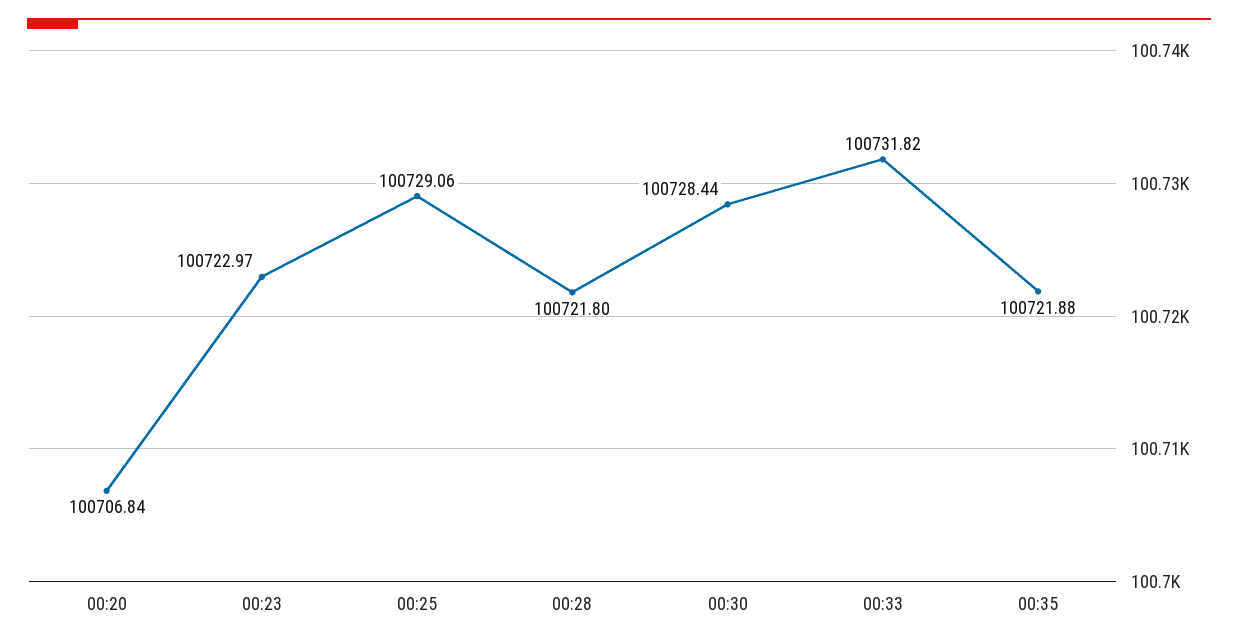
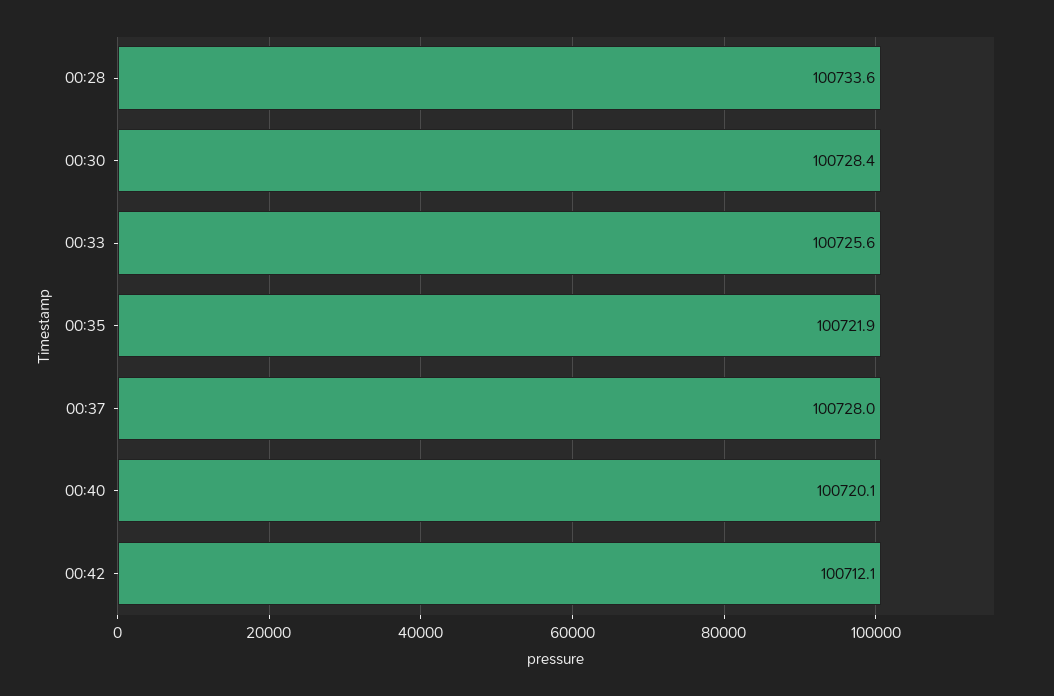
00:20: 100706.84 -> none
00:23: 100722.97 -> none
00:25: 100729.06 -> none
00:28: 100721.8 -> 100733.6
00:33: 100731.82 -> 100725.6
00:37: none -> 100728
00:40: none -> 100720.1
00:42: none -> 100712.1

